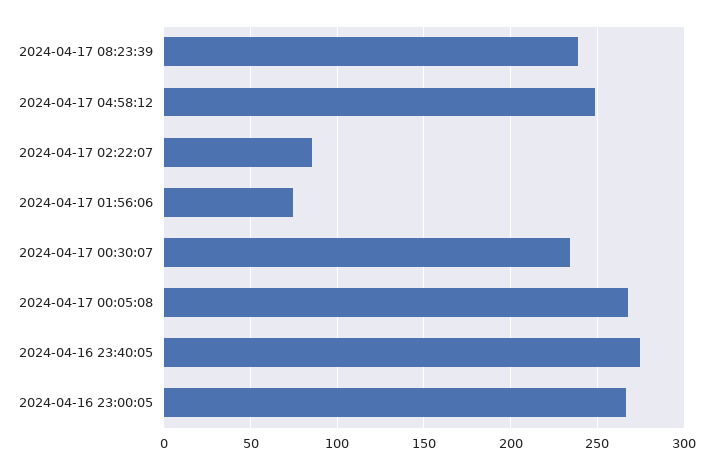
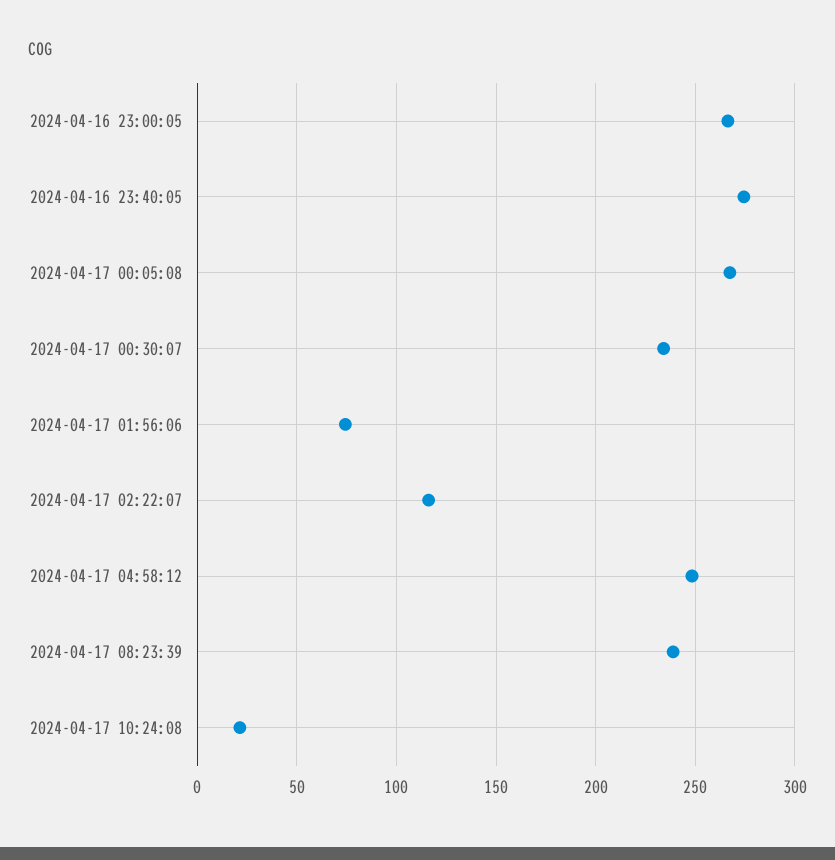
2024-04-17 02:22:07: 85 -> 115
2024-04-17 10:24:08: none -> 20

